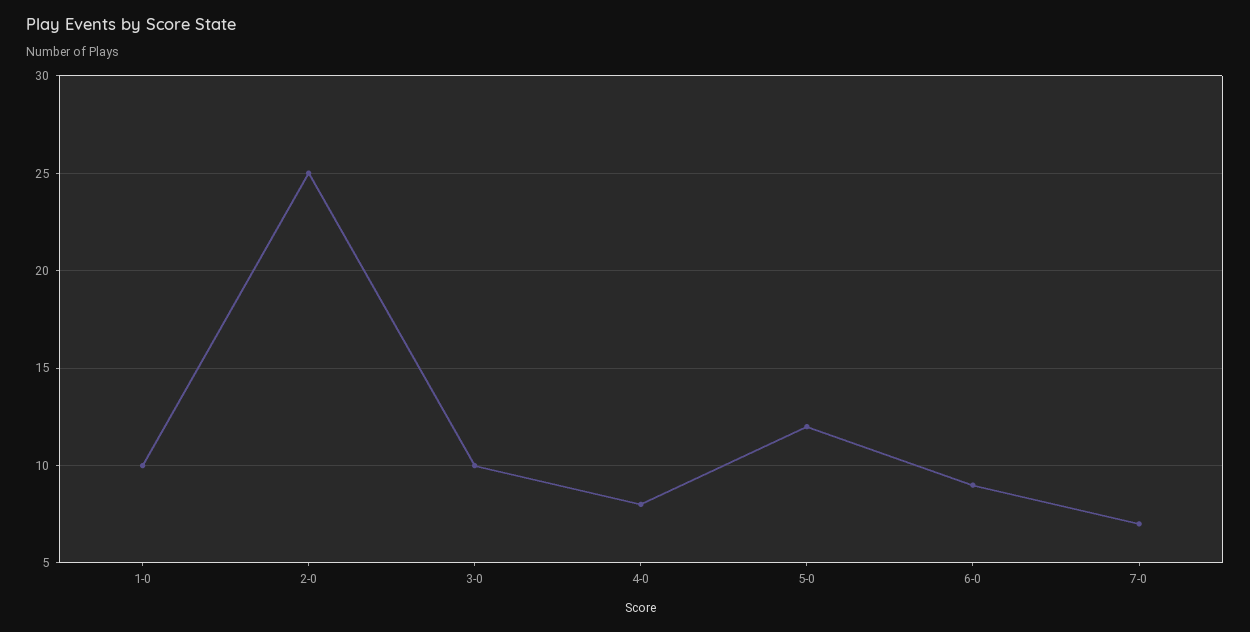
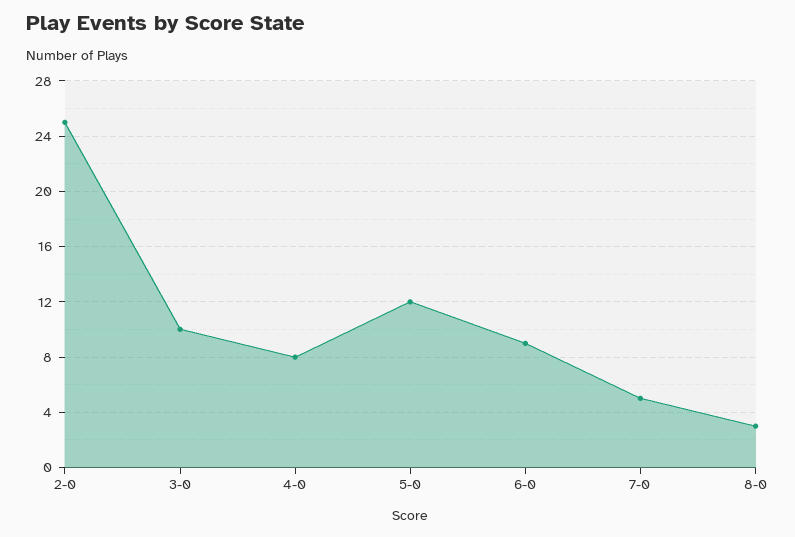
1-0: 10 -> none
7-0: 7 -> 5
8-0: none -> 3

